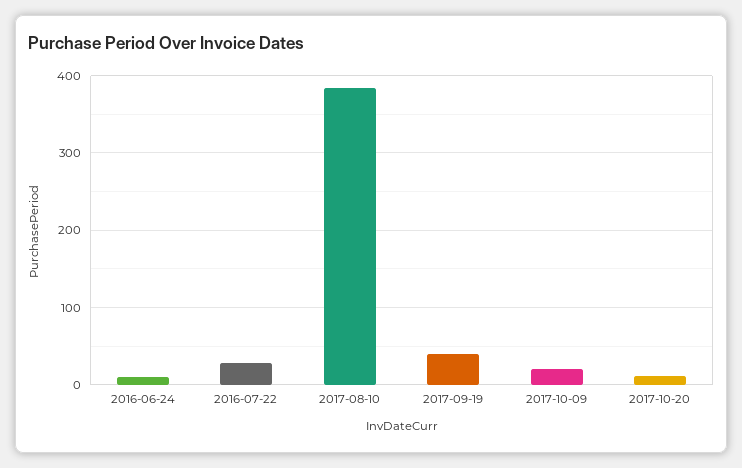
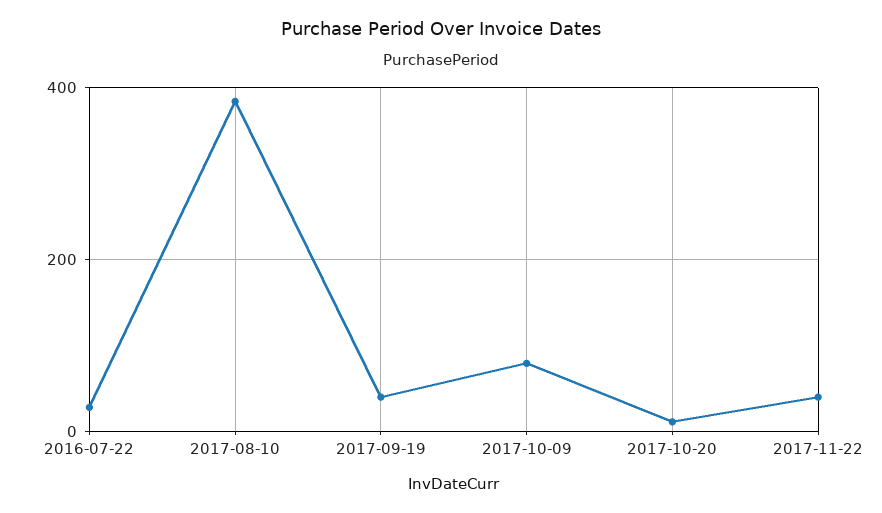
2016-06-24: 10 -> none
2017-10-09: 20 -> 80
2017-11-22: none -> 40

